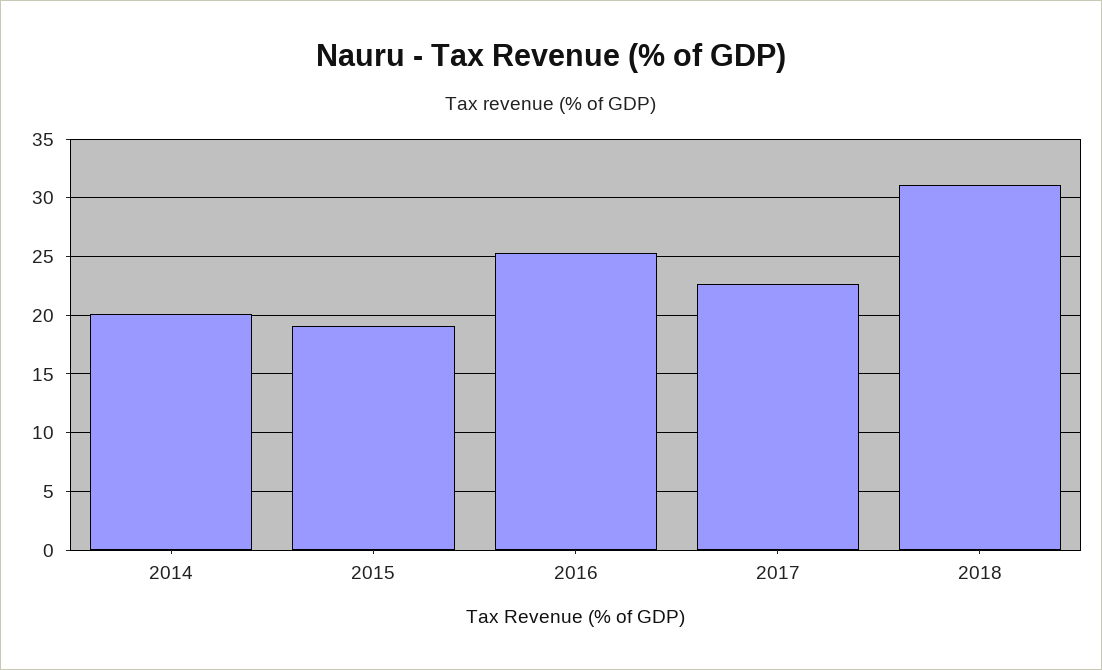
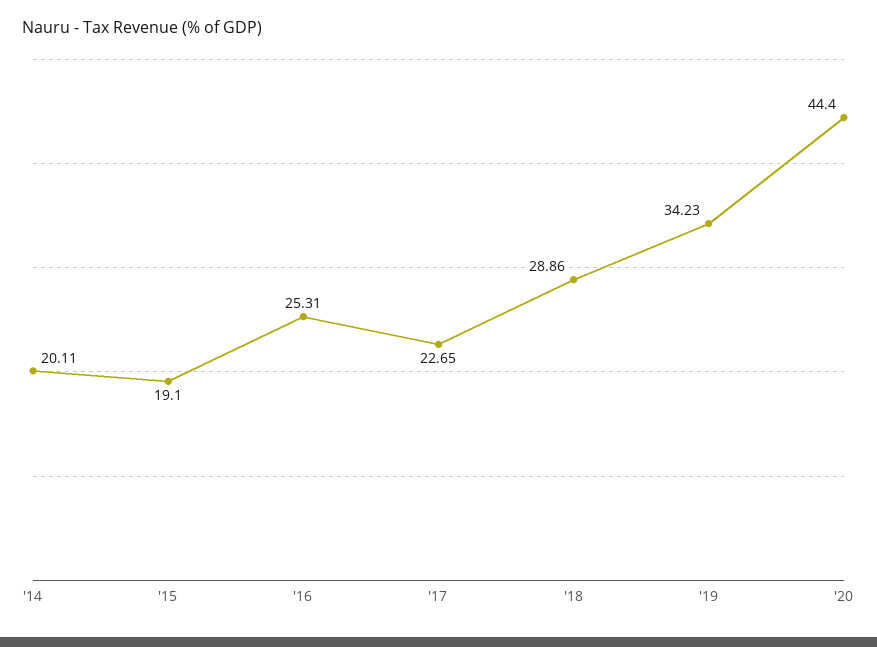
2018: 31 -> 28.86
'19: none -> 34.23
'20: none -> 44.4

